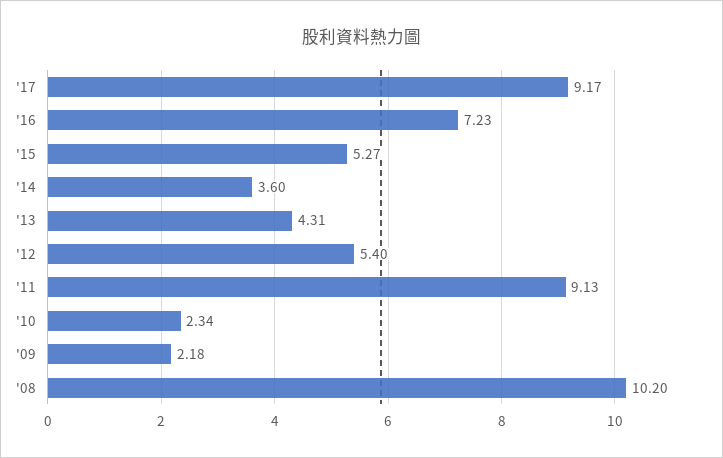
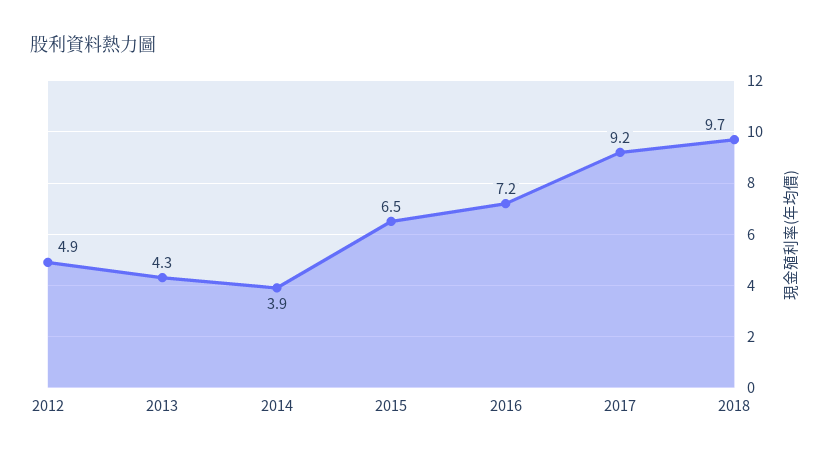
'15: 5.27 -> 6.5
'14: 3.6 -> 3.9
'12: 5.4 -> 4.9
'11: 9.13 -> none
'10: 2.34 -> none
'09: 2.18 -> none
'08: 10.2 -> none
2018: none -> 9.7

